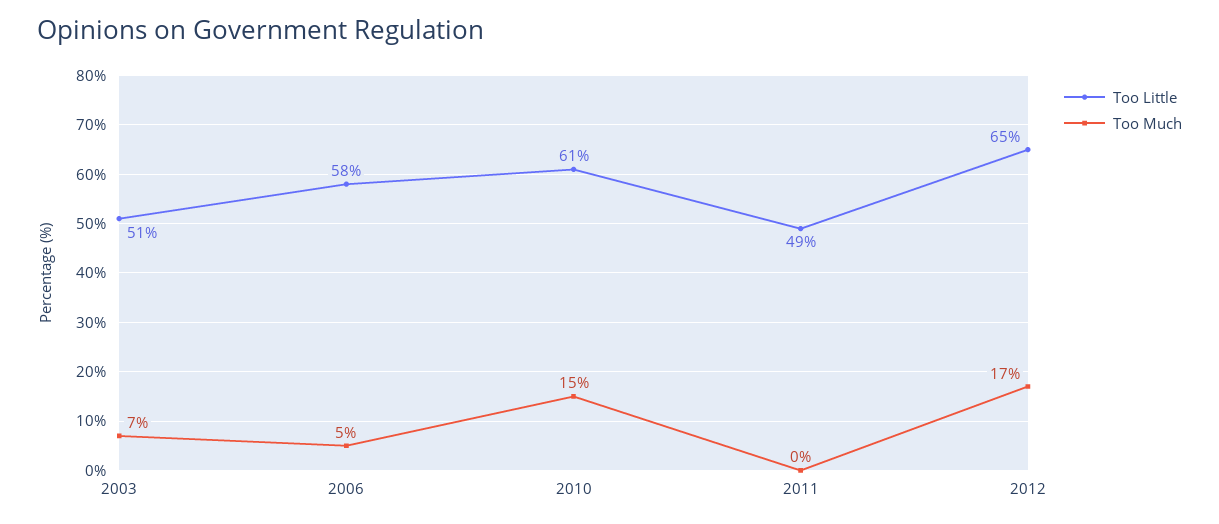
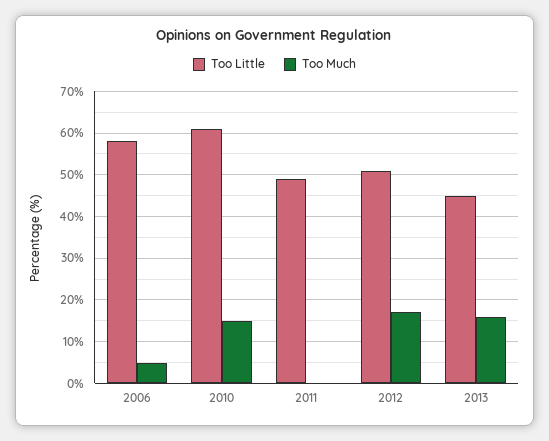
Too Little, 2003: 51 -> none
Too Much, 2003: 7 -> none
Too Little, 2012: 65 -> 50
Too Little, 2013: none -> 45
Too Much, 2013: none -> 15

